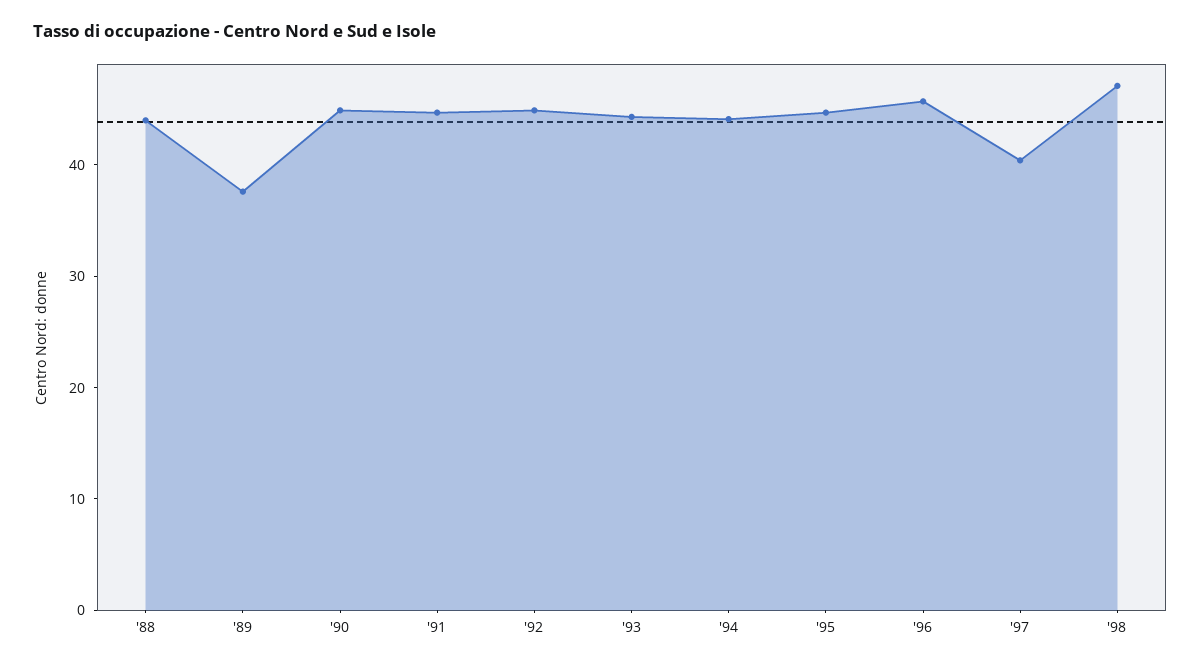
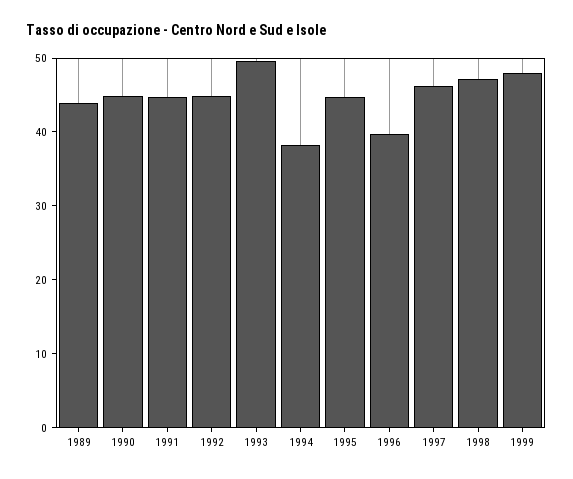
'88: 44 -> none
'89: 38 -> 44
'93: 44 -> 50
'94: 44 -> 38
'96: 46 -> 40
'97: 40 -> 46
1999: none -> 48

